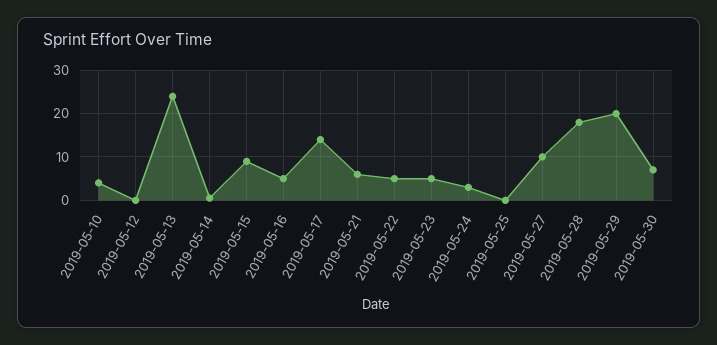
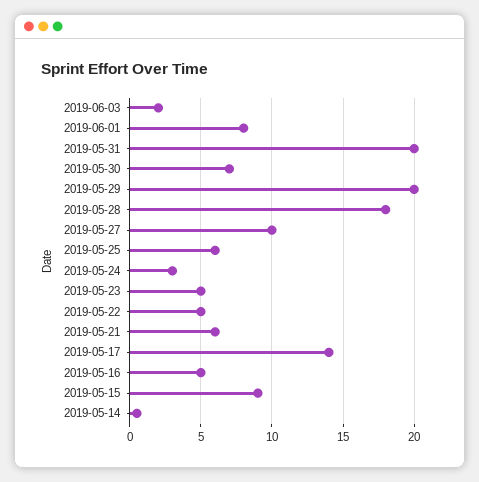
2019-05-10: 4 -> none
2019-05-12: 0 -> none
2019-05-13: 24 -> none
2019-05-25: 0 -> 6
2019-06-03: none -> 2
2019-06-01: none -> 8
2019-05-31: none -> 20

